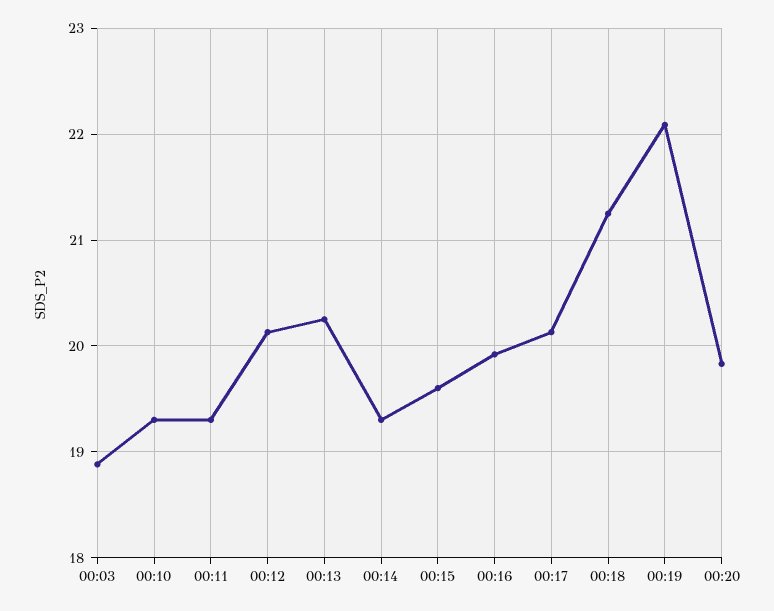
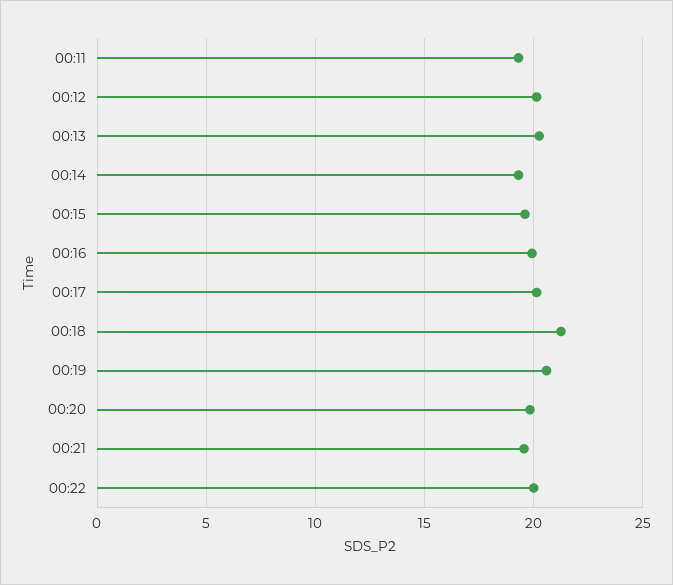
00:03: 18.9 -> none
00:10: 19.3 -> none
00:19: 22.1 -> 20.5
00:21: none -> 19.5
00:22: none -> 20

